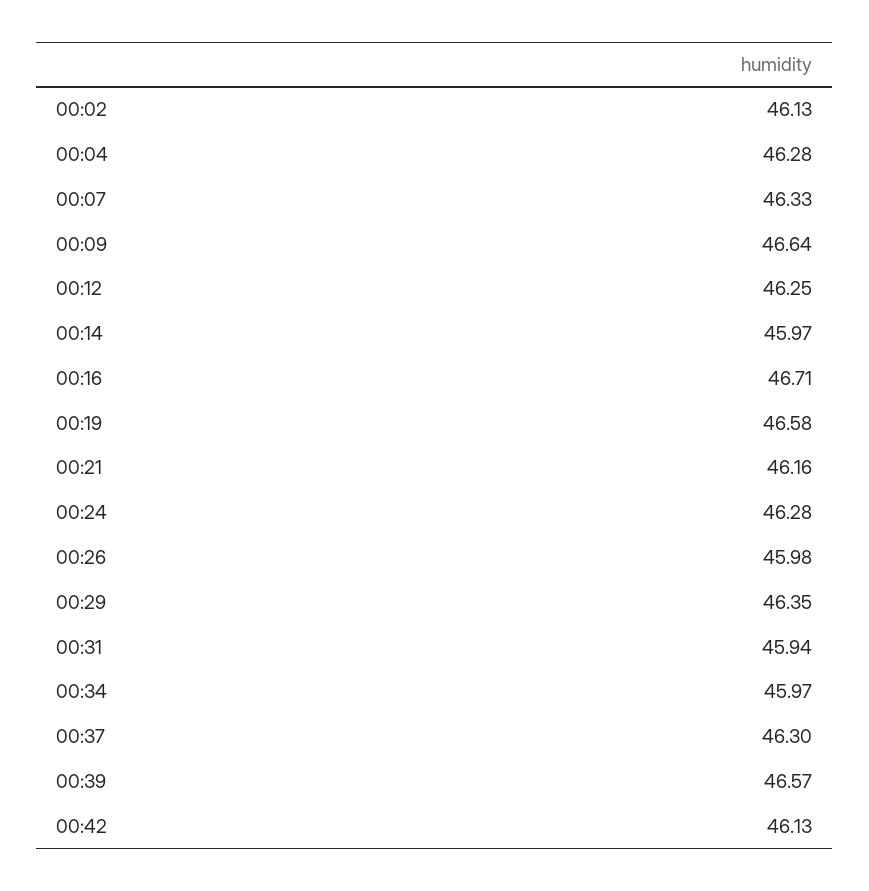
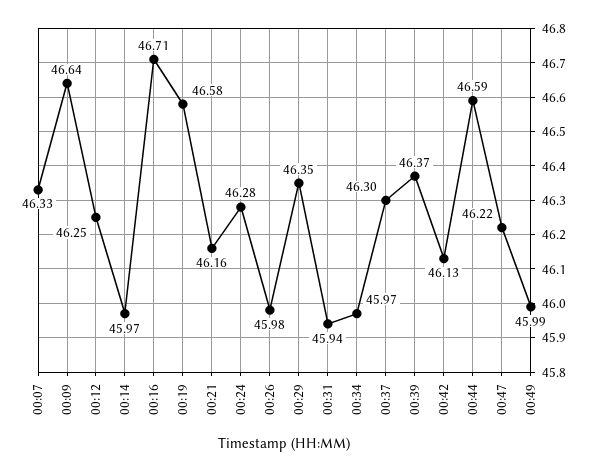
00:02: 46.13 -> none
00:04: 46.28 -> none
00:39: 46.57 -> 46.37
00:44: none -> 46.59
00:47: none -> 46.22
00:49: none -> 45.99

